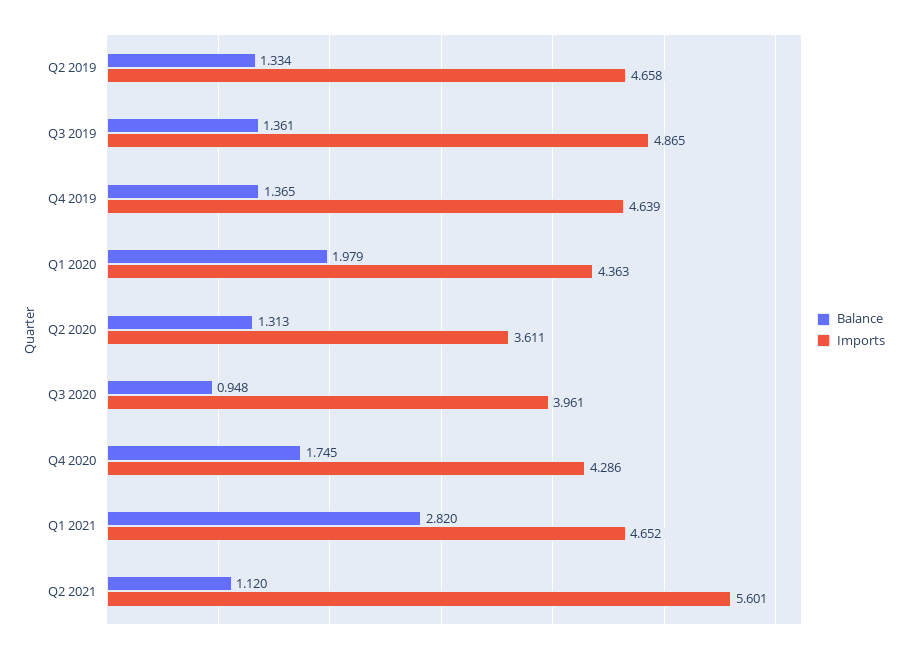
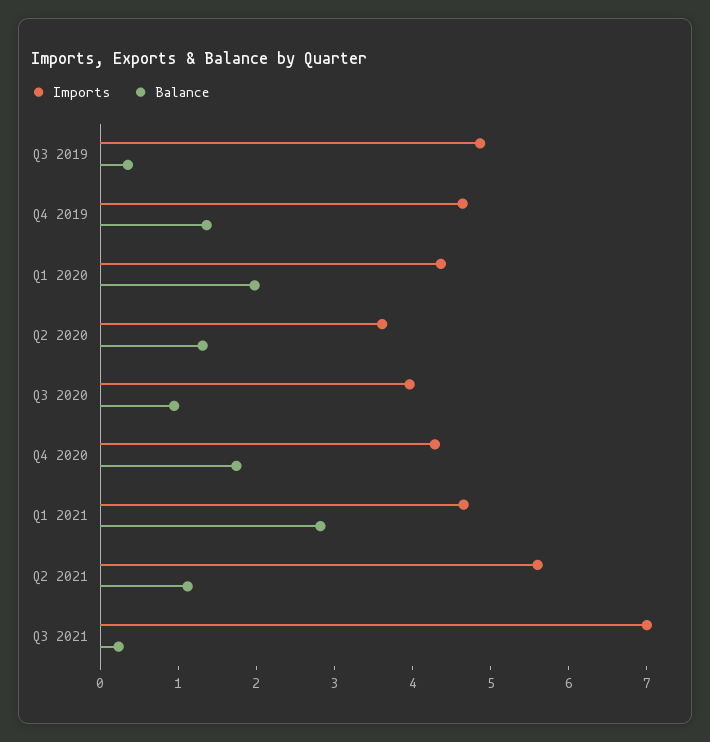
Balance, Q2 2019: 1.334 -> none
Imports, Q2 2019: 4.658 -> none
Balance, Q3 2019: 1.361 -> 0.4
Imports, Q3 2021: none -> 7
Balance, Q3 2021: none -> 0.2

